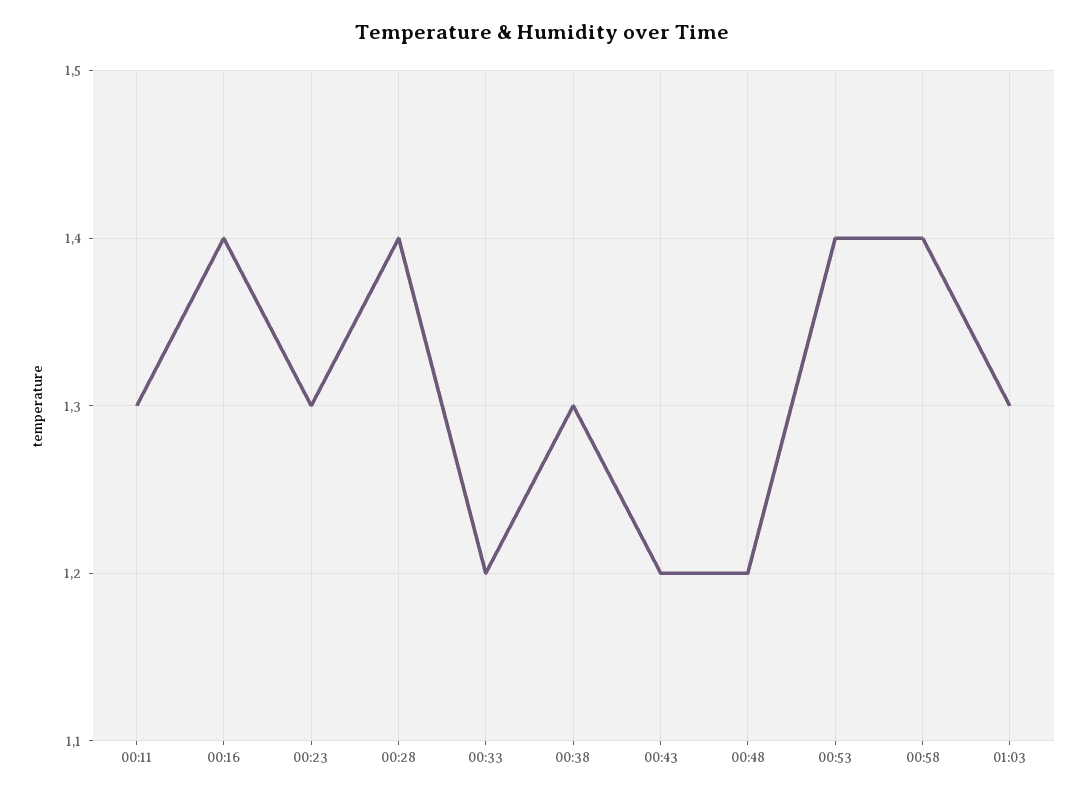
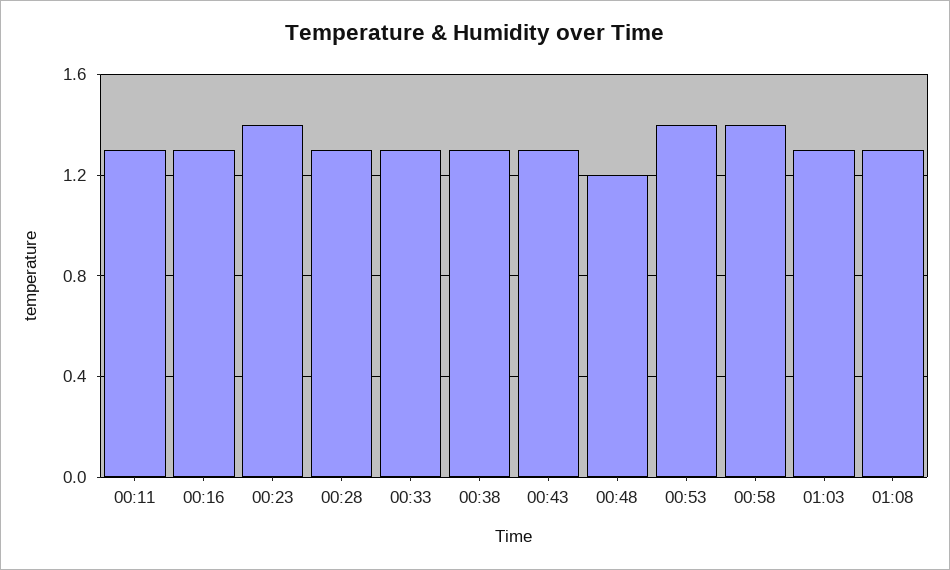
00:16: 1.4 -> 1.3
00:23: 1.3 -> 1.4
00:28: 1.4 -> 1.3
00:33: 1.2 -> 1.3
00:43: 1.2 -> 1.3
01:08: none -> 1.3

